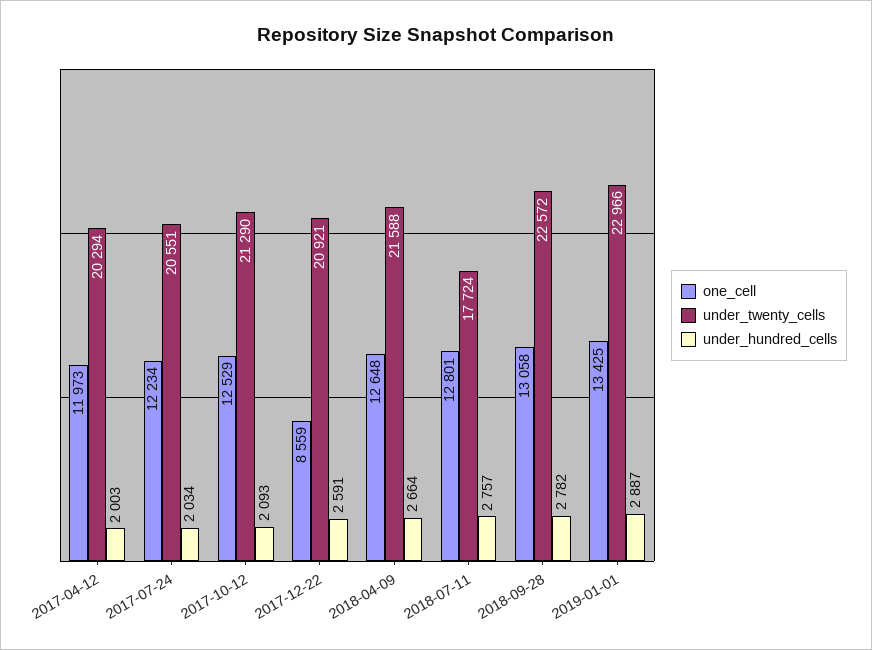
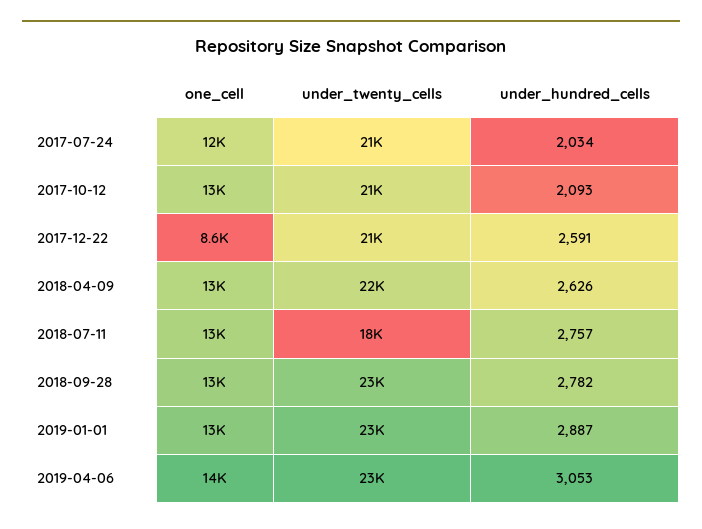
one_cell, 2017-04-12: 11973 -> none
under_twenty_cells, 2017-04-12: 20294 -> none
under_hundred_cells, 2017-04-12: 2003 -> none
under_hundred_cells, 2018-04-09: 2664 -> 2626
one_cell, 2019-04-06: none -> 14000
under_twenty_cells, 2019-04-06: none -> 23000
under_hundred_cells, 2019-04-06: none -> 3053

